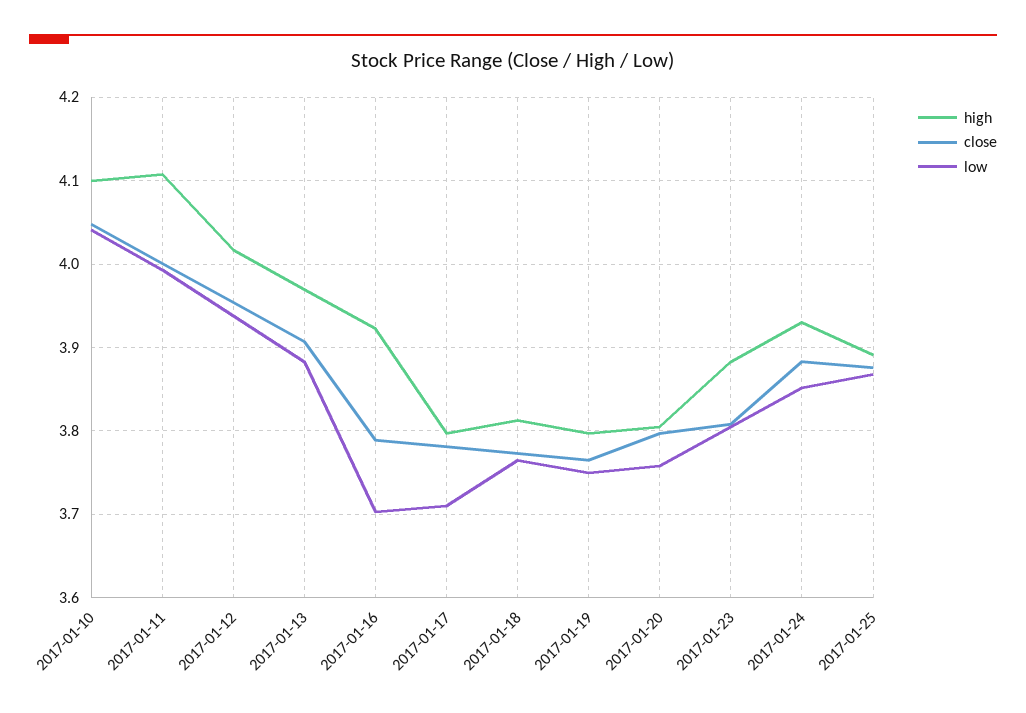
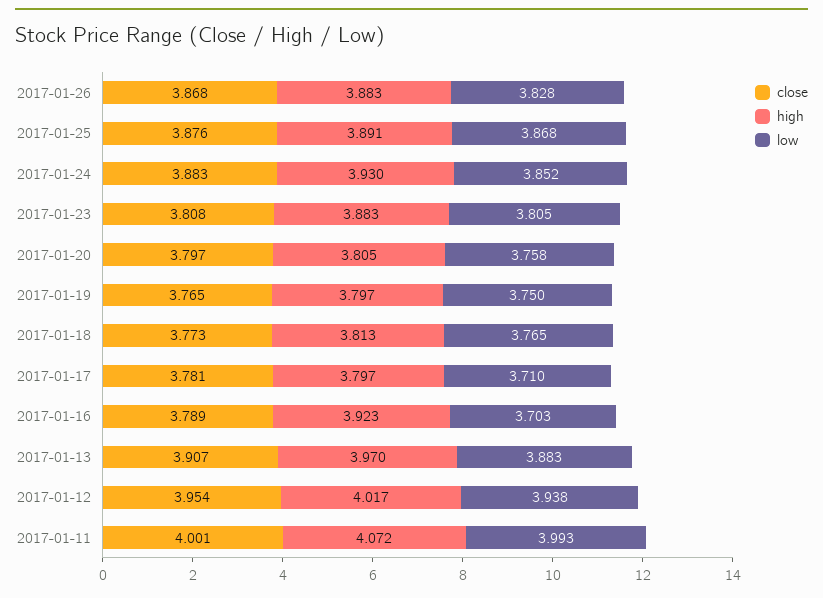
high, 2017-01-10: 4.1 -> none
close, 2017-01-10: 4.05 -> none
low, 2017-01-10: 4.04 -> none
high, 2017-01-11: 4.11 -> 4.072
close, 2017-01-26: none -> 3.868
high, 2017-01-26: none -> 3.883
low, 2017-01-26: none -> 3.828

